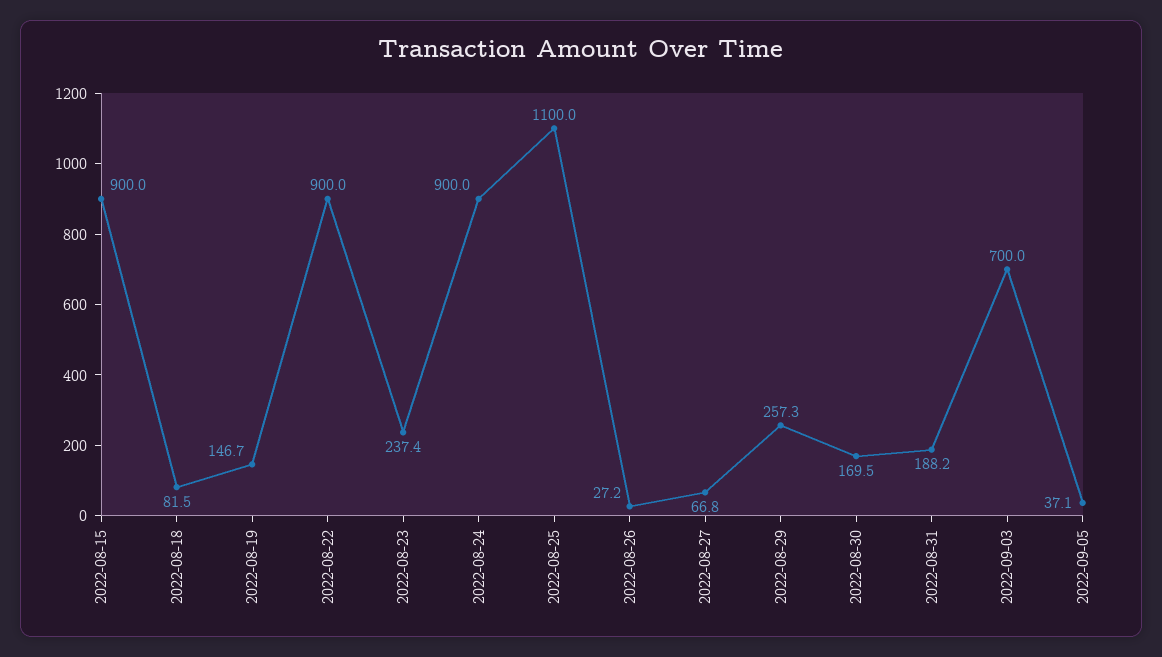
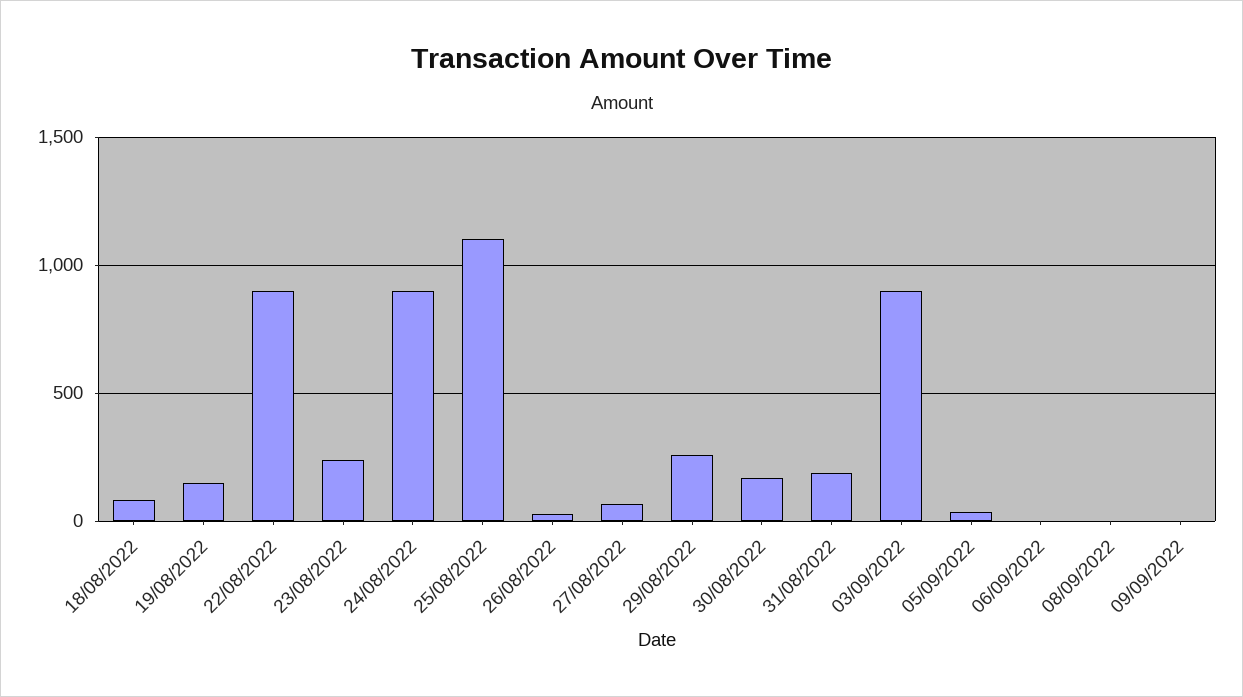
2022-08-15: 900 -> none
2022-09-03: 700 -> 900
06/09/2022: none -> 0
08/09/2022: none -> 0
09/09/2022: none -> 0

